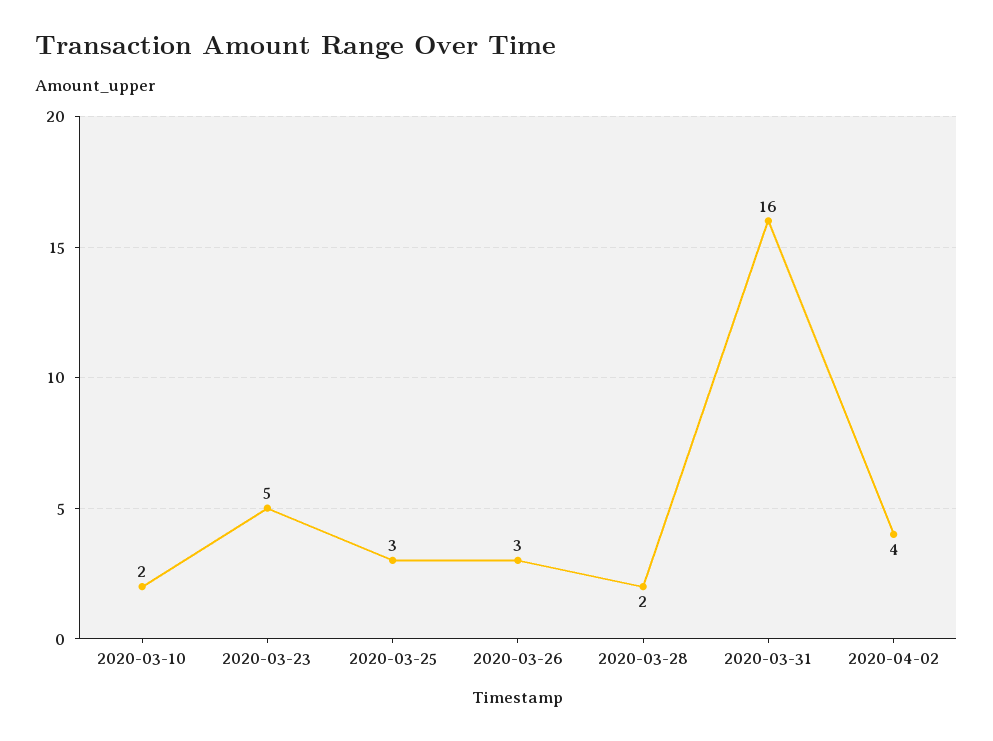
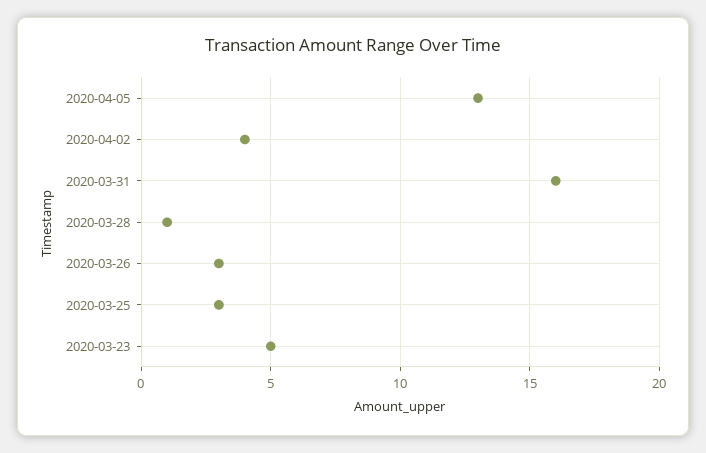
2020-03-10: 2 -> none
2020-03-28: 2 -> 1
2020-04-05: none -> 13

